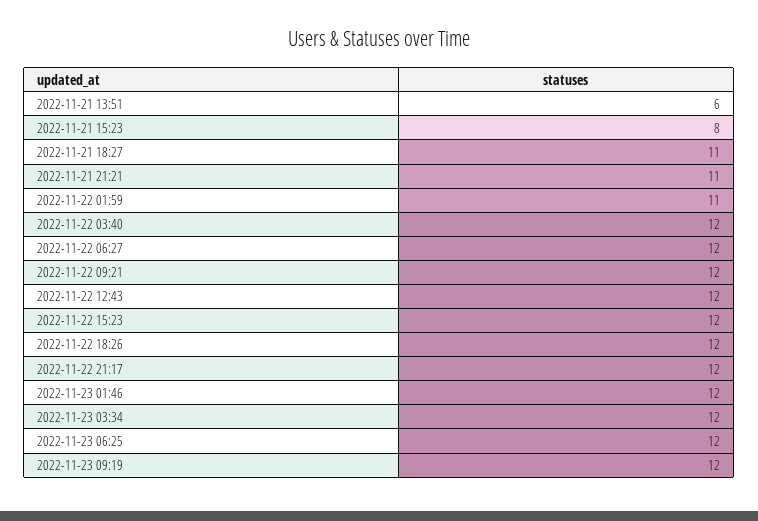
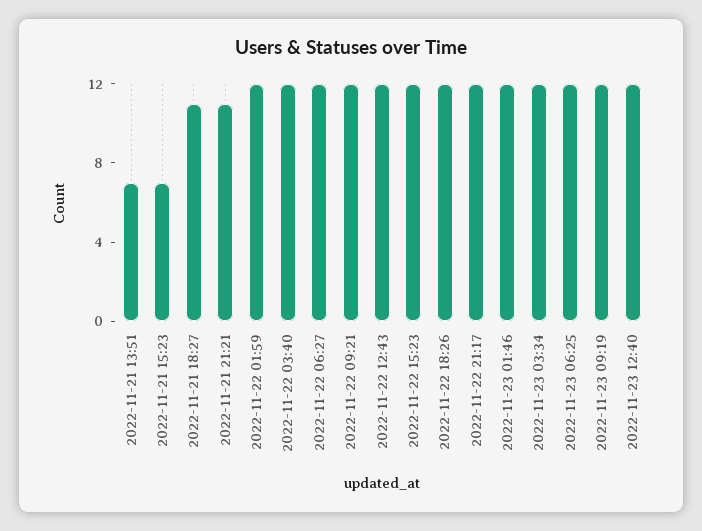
2022-11-21 13:51: 6 -> 7
2022-11-21 15:23: 8 -> 7
2022-11-22 01:59: 11 -> 12
2022-11-23 12:40: none -> 12

